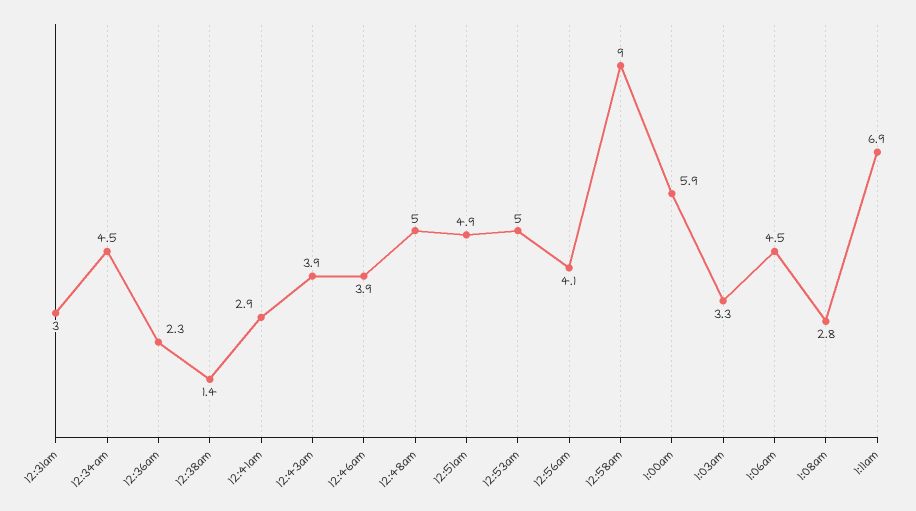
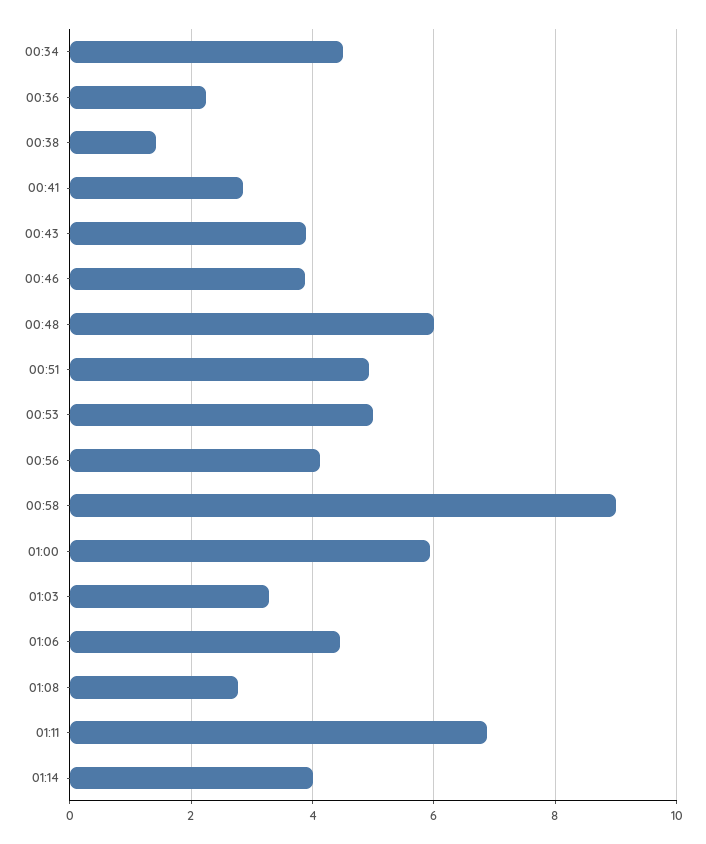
12:31am: 3 -> none
12:48am: 5 -> 6
01:14: none -> 4

